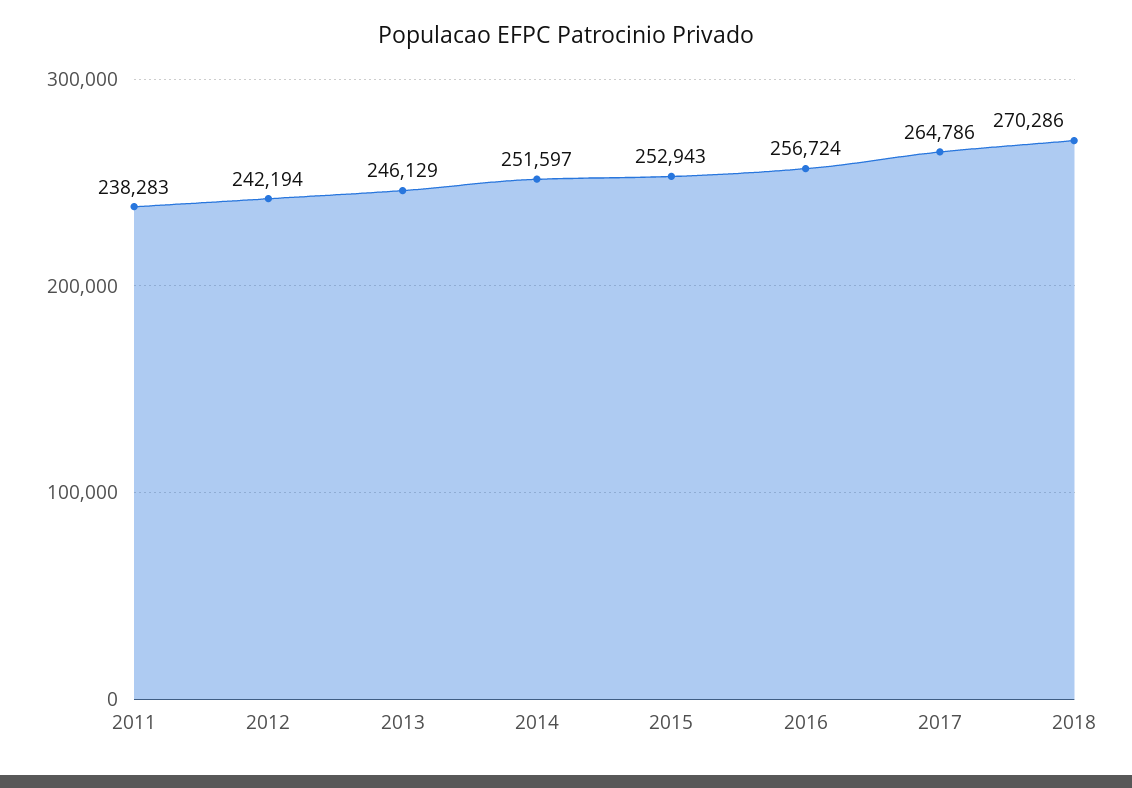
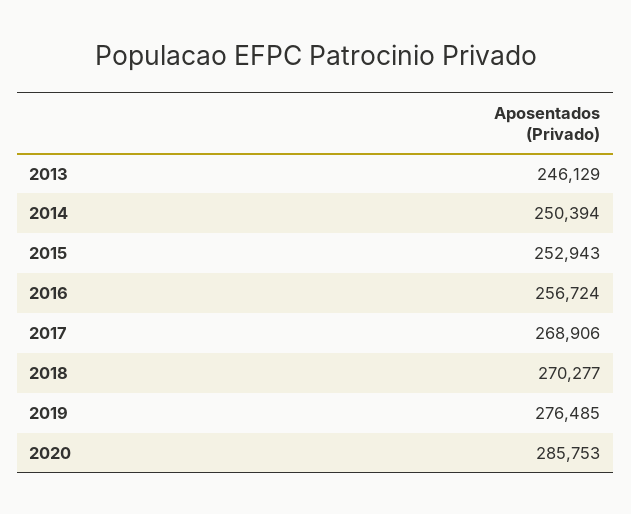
2011: 238283 -> none
2012: 242194 -> none
2014: 251597 -> 250394
2017: 264786 -> 268906
2018: 270286 -> 270277
2019: none -> 276485
2020: none -> 285753

